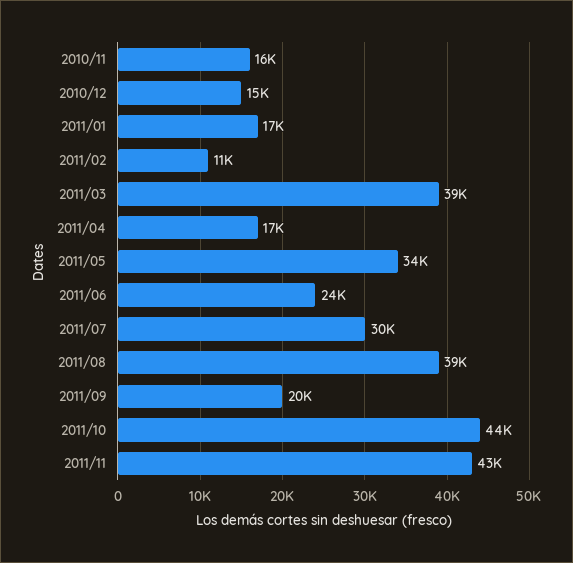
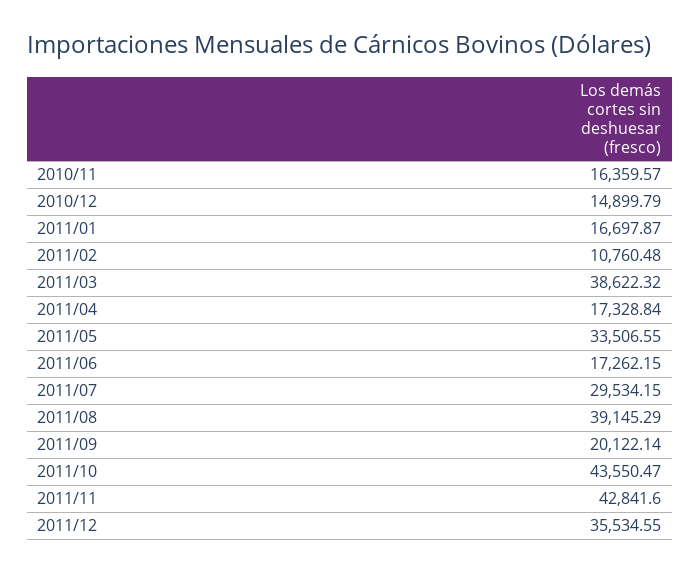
2011/06: 24000 -> 17262.15
2011/12: none -> 35534.55

